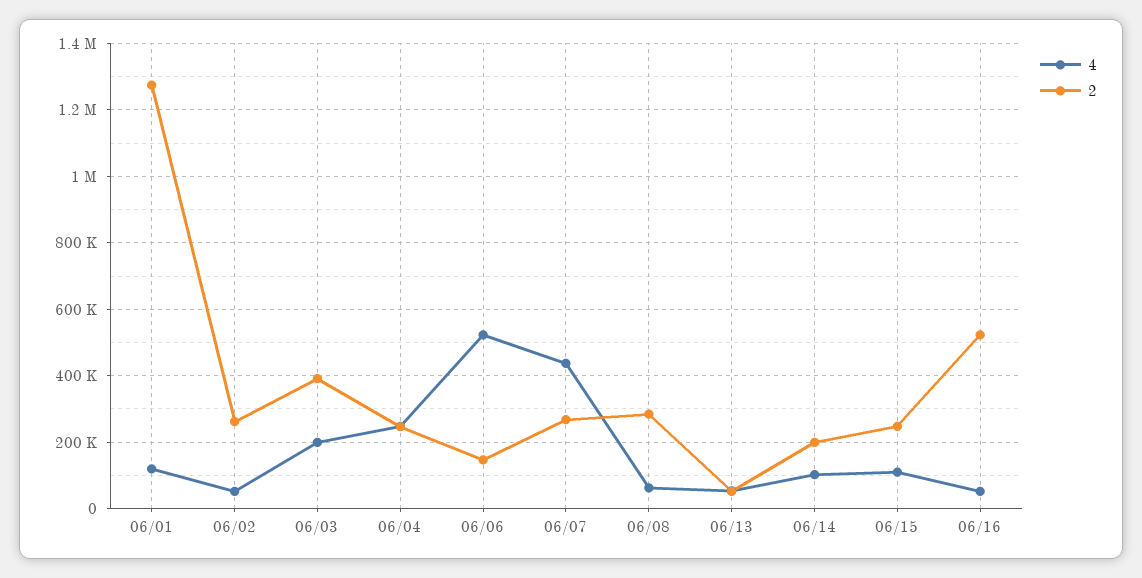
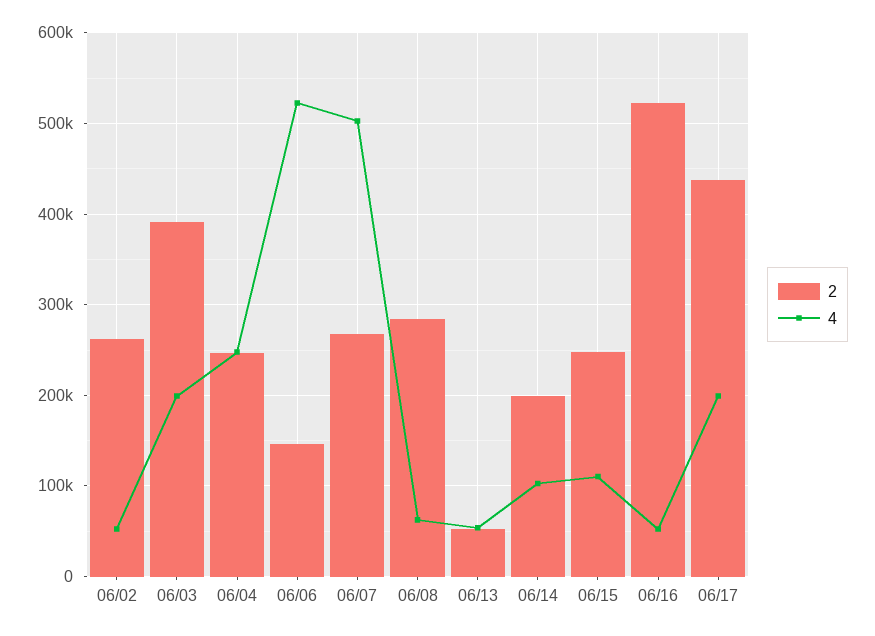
4, 06/01: 120000 -> none
2, 06/01: 1280000 -> none
4, 06/07: 440000 -> 500000
2, 06/17: none -> 440000
4, 06/17: none -> 200000

